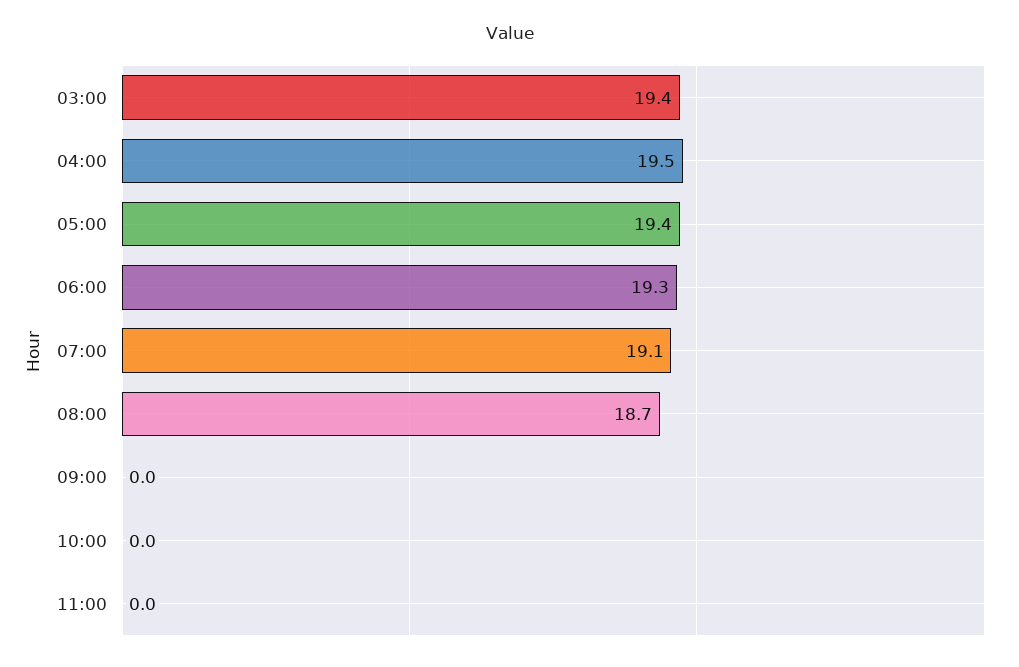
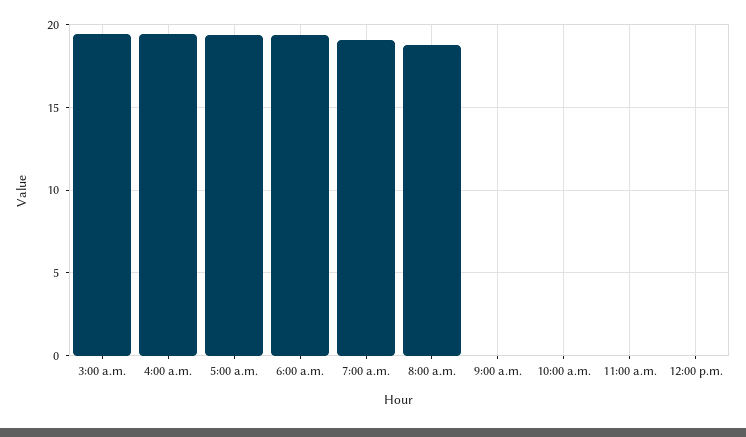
12:00 p.m.: none -> 0

